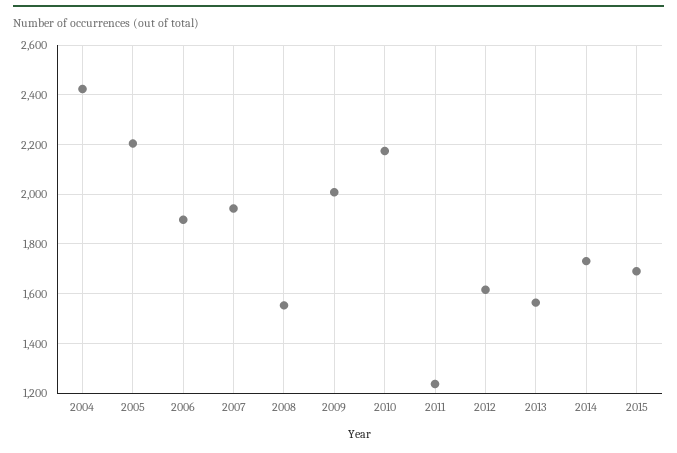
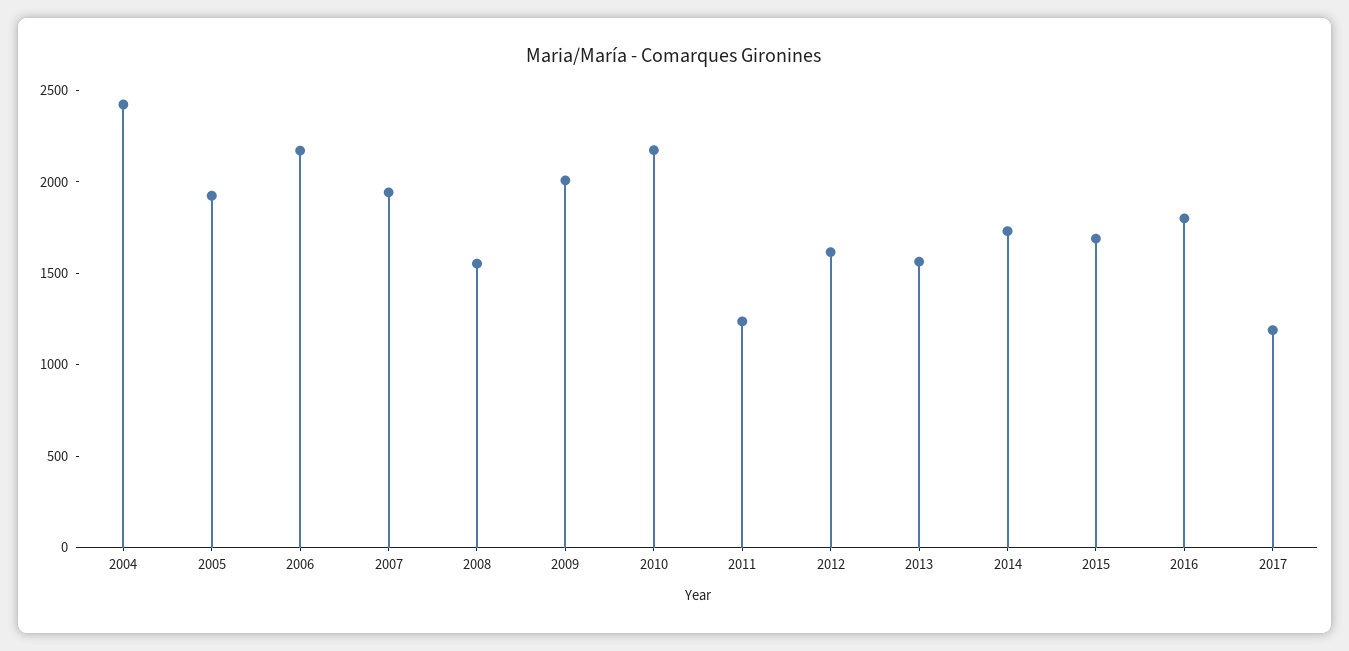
2005: 2200 -> 1900
2006: 1900 -> 2200
2016: none -> 1800
2017: none -> 1200

